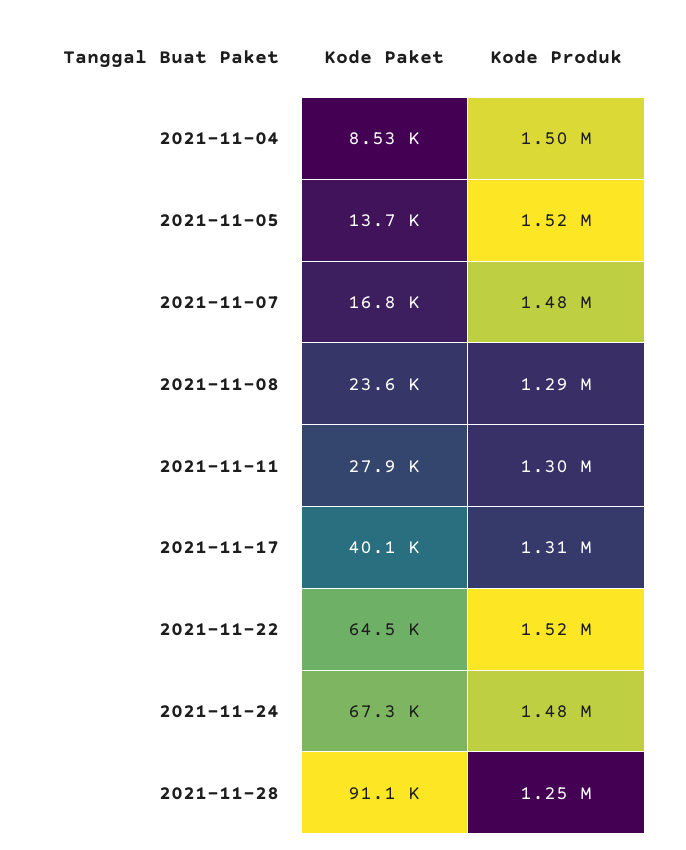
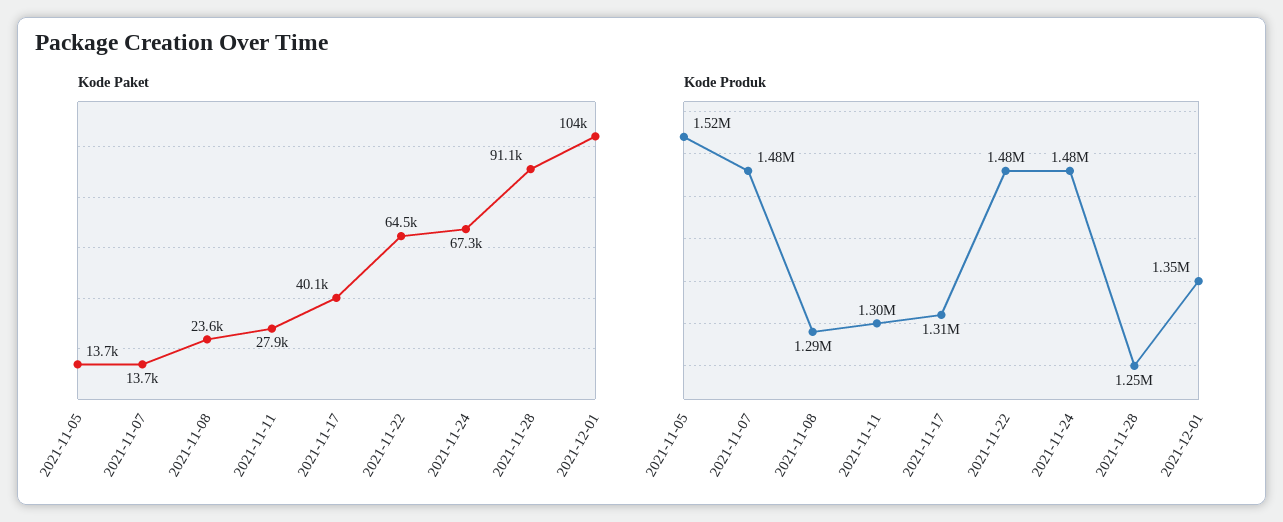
Kode Paket, 2021-11-04: 8530 -> none
Kode Produk, 2021-11-04: 1500000 -> none
Kode Paket, 2021-11-07: 16800 -> 13700
Kode Produk, 2021-11-22: 1520000 -> 1480000
Kode Paket, 2021-12-01: none -> 104000
Kode Produk, 2021-12-01: none -> 1350000

